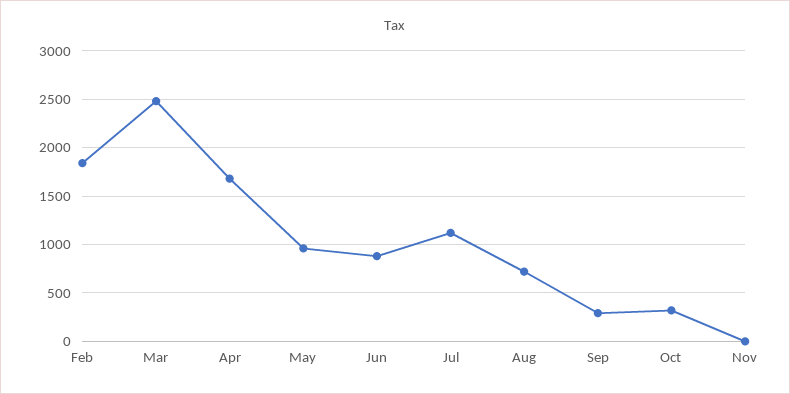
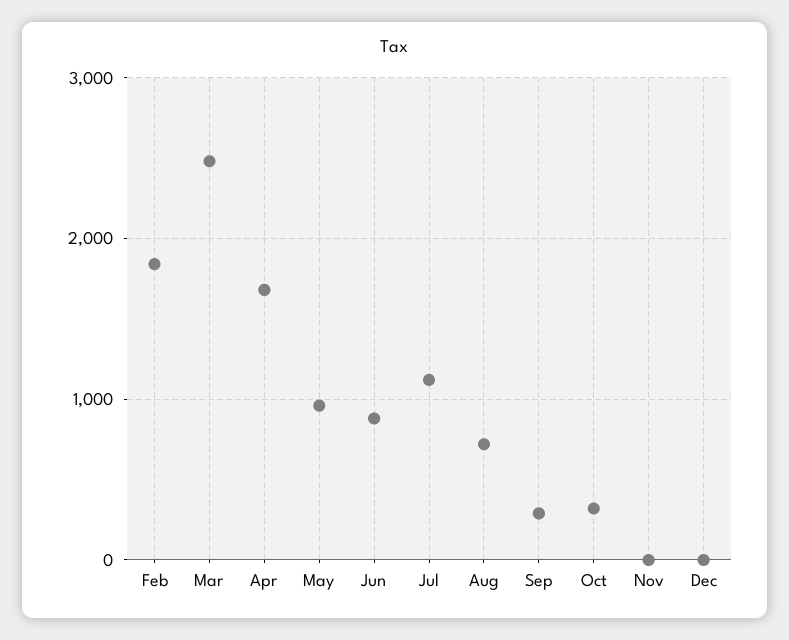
Dec: none -> 0

